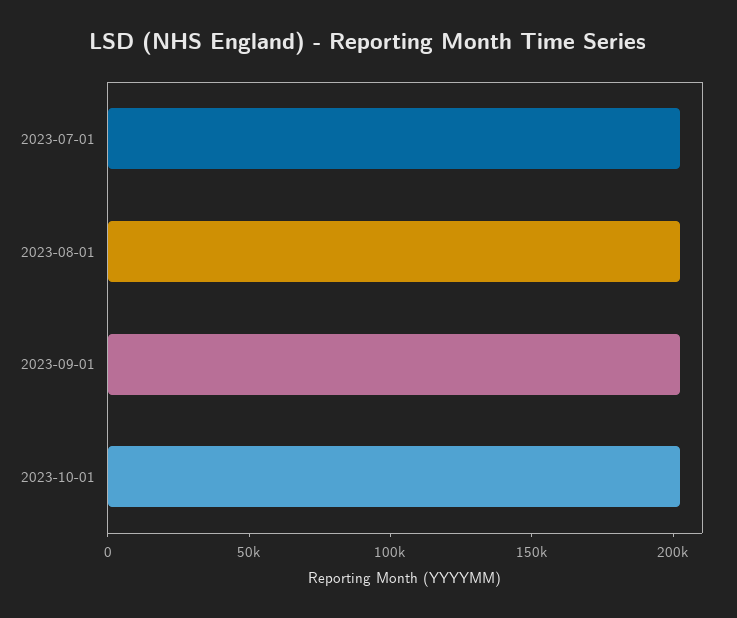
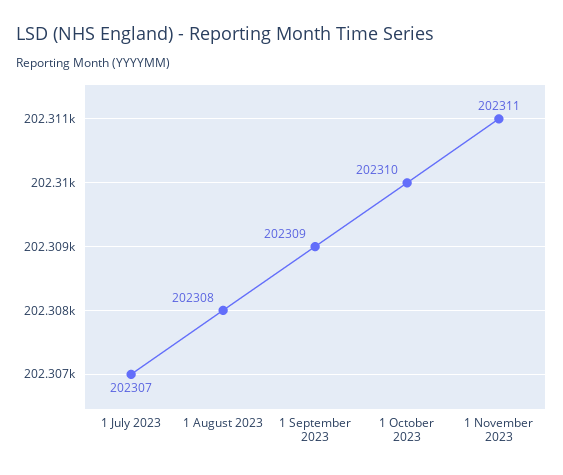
1 November 2023: none -> 202311

